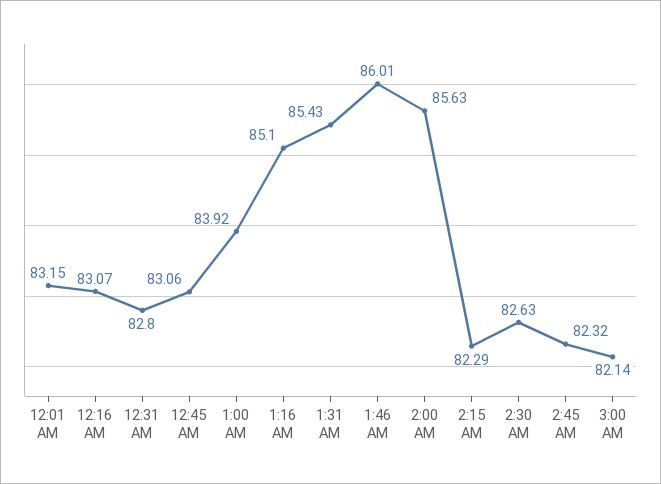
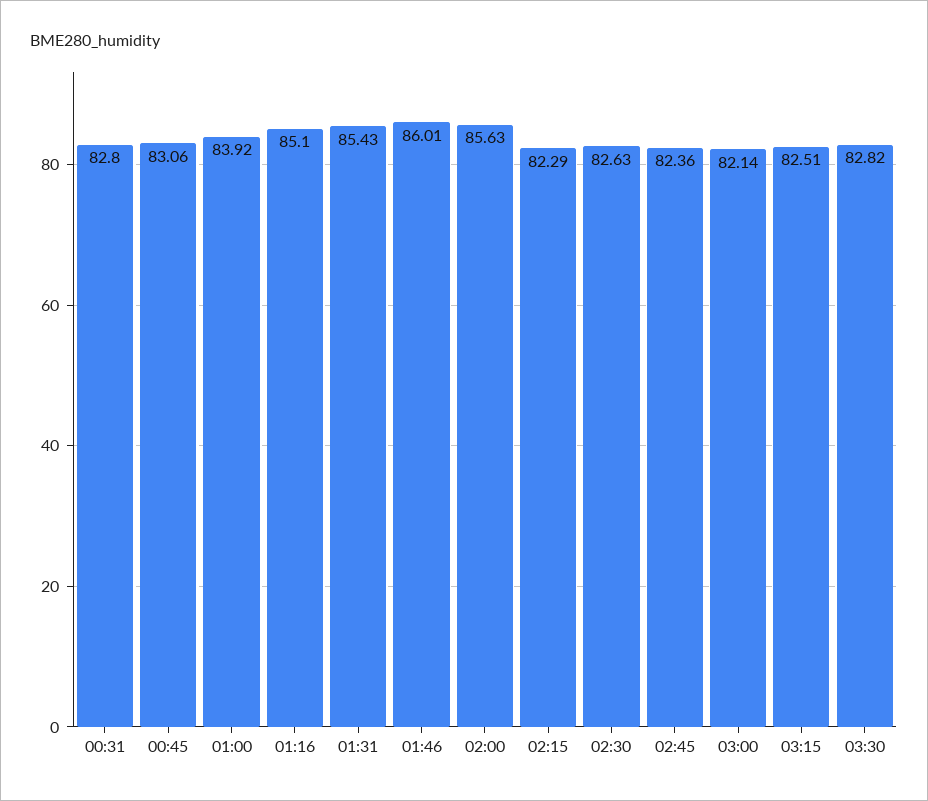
12:01 AM: 83.15 -> none
12:16 AM: 83.07 -> none
2:45 AM: 82.32 -> 82.36
03:15: none -> 82.51
03:30: none -> 82.82

